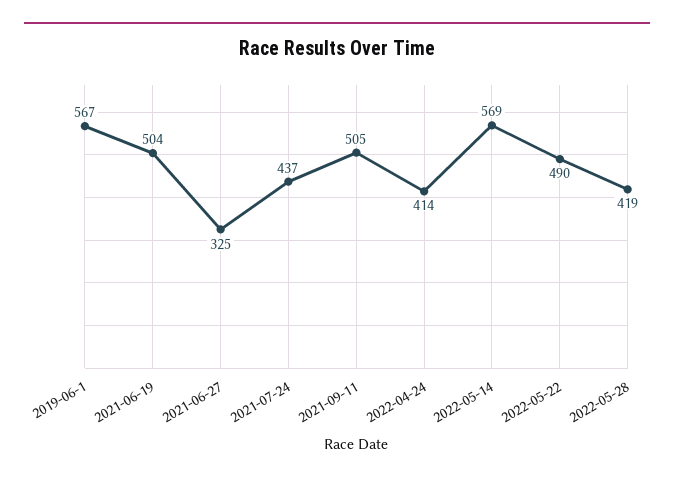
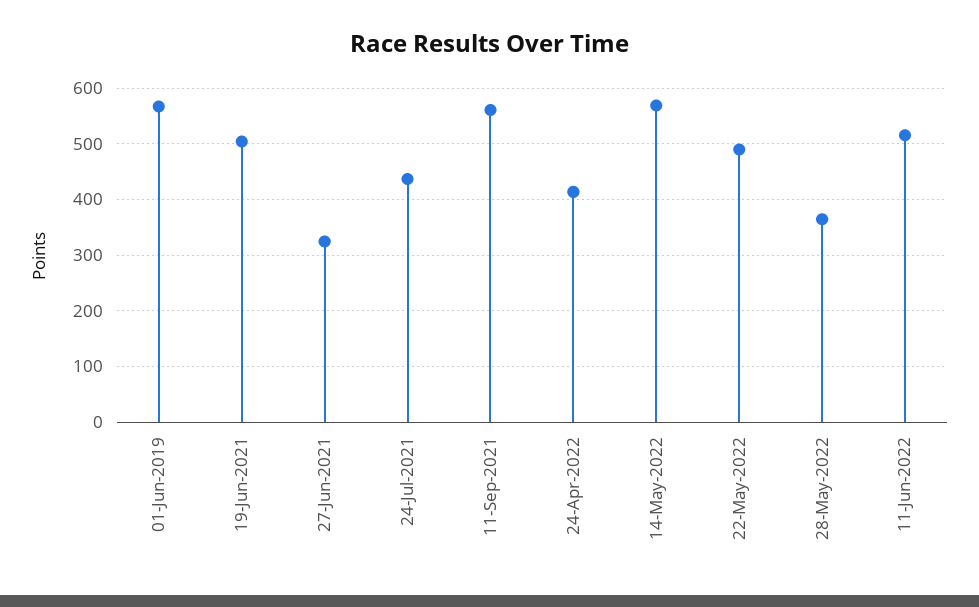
2021-09-11: 505 -> 560
2022-05-28: 419 -> 360
11-Jun-2022: none -> 520

